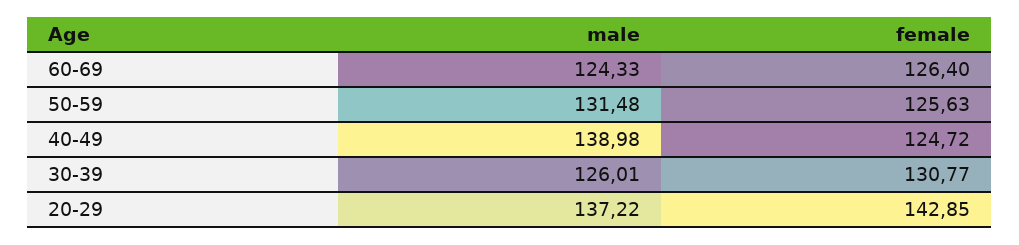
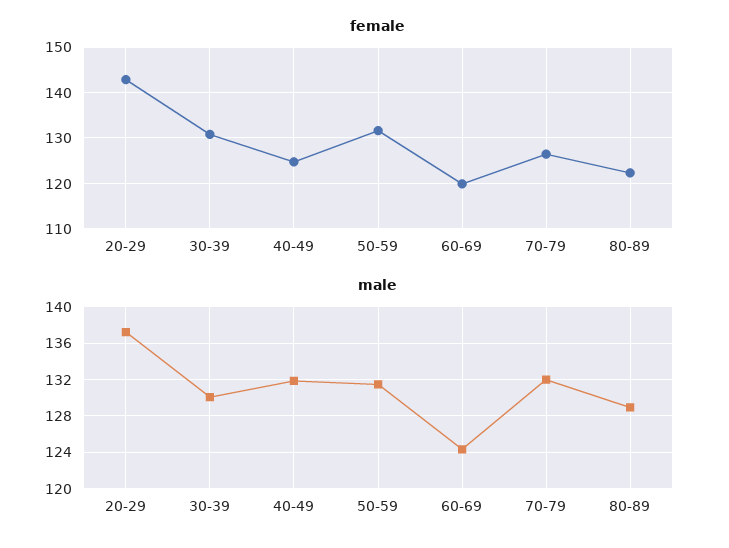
female, 60-69: 126.4 -> 120
female, 50-59: 125.63 -> 132
male, 40-49: 138.98 -> 132
male, 30-39: 126.01 -> 130
female, 70-79: none -> 126
female, 80-89: none -> 122
male, 70-79: none -> 132
male, 80-89: none -> 129

